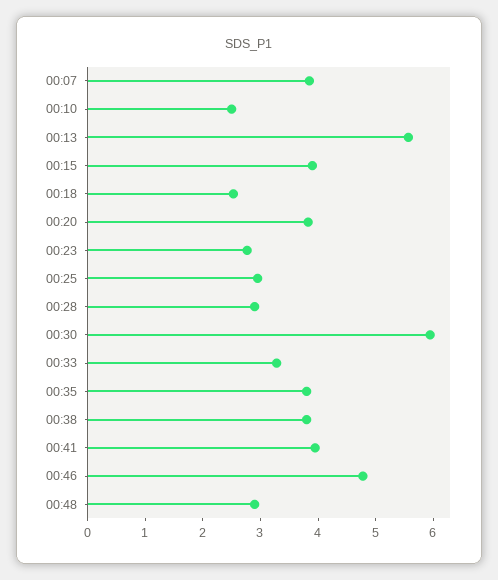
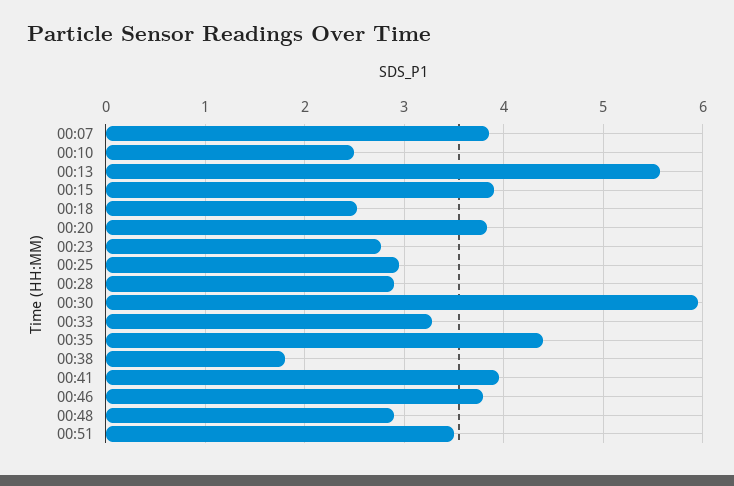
00:35: 3.8 -> 4.4
00:38: 3.8 -> 1.8
00:46: 4.8 -> 3.8
00:51: none -> 3.5

